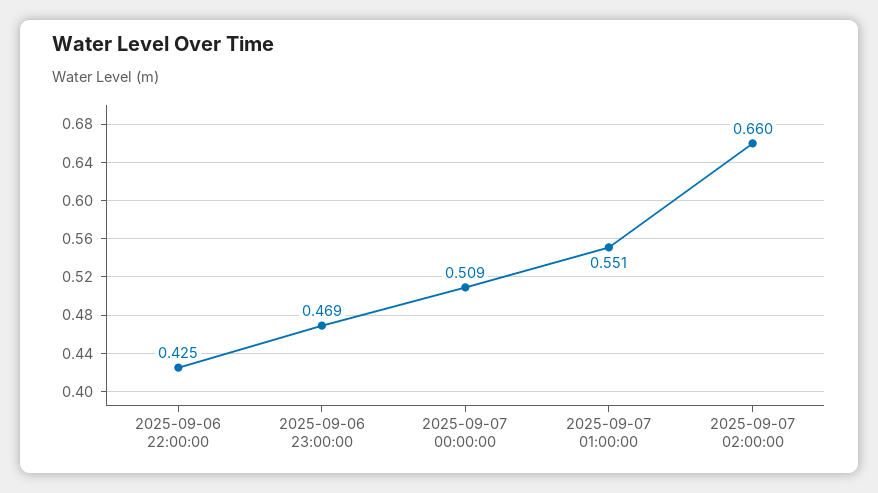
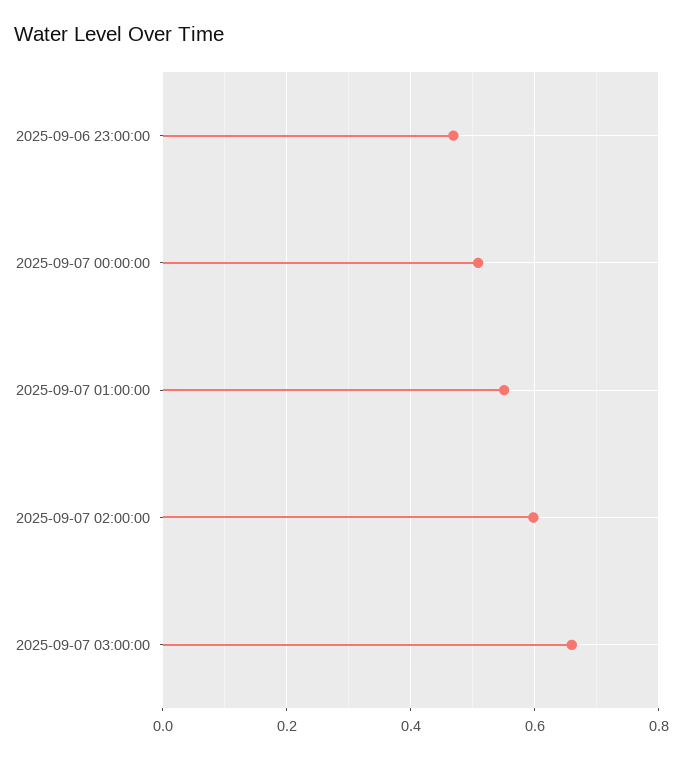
2025-09-06 22:00:00: 0.425 -> none
2025-09-07 02:00:00: 0.66 -> 0.6
2025-09-07 03:00:00: none -> 0.66

